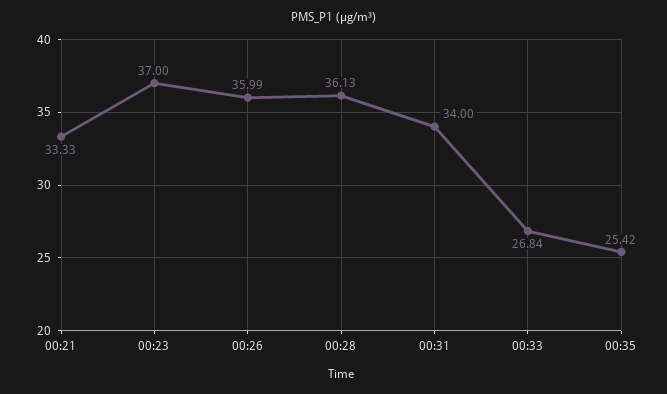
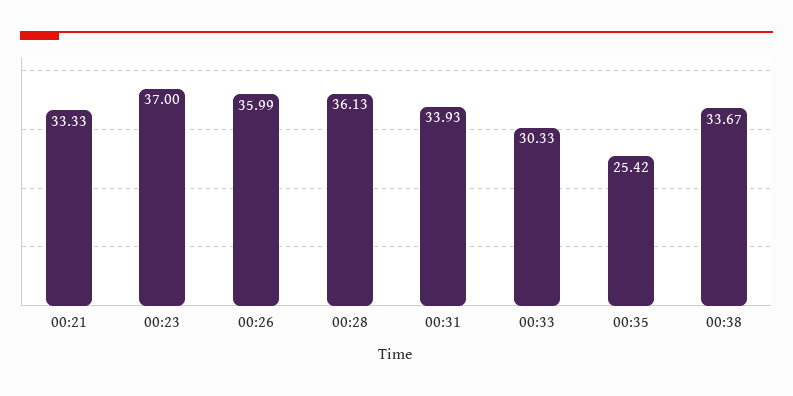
00:31: 34 -> 33.93
00:33: 26.84 -> 30.33
00:38: none -> 33.67

